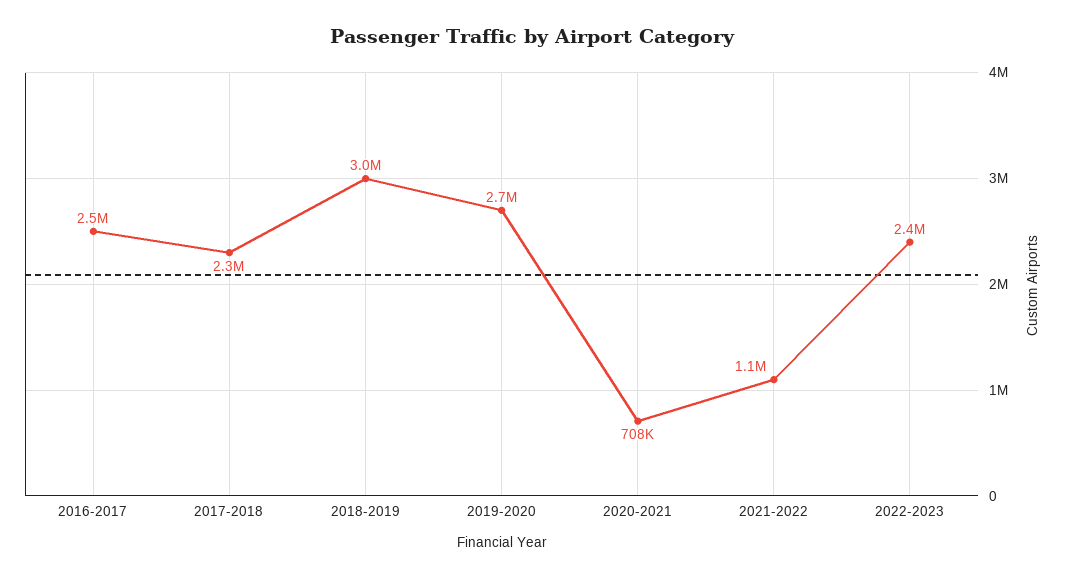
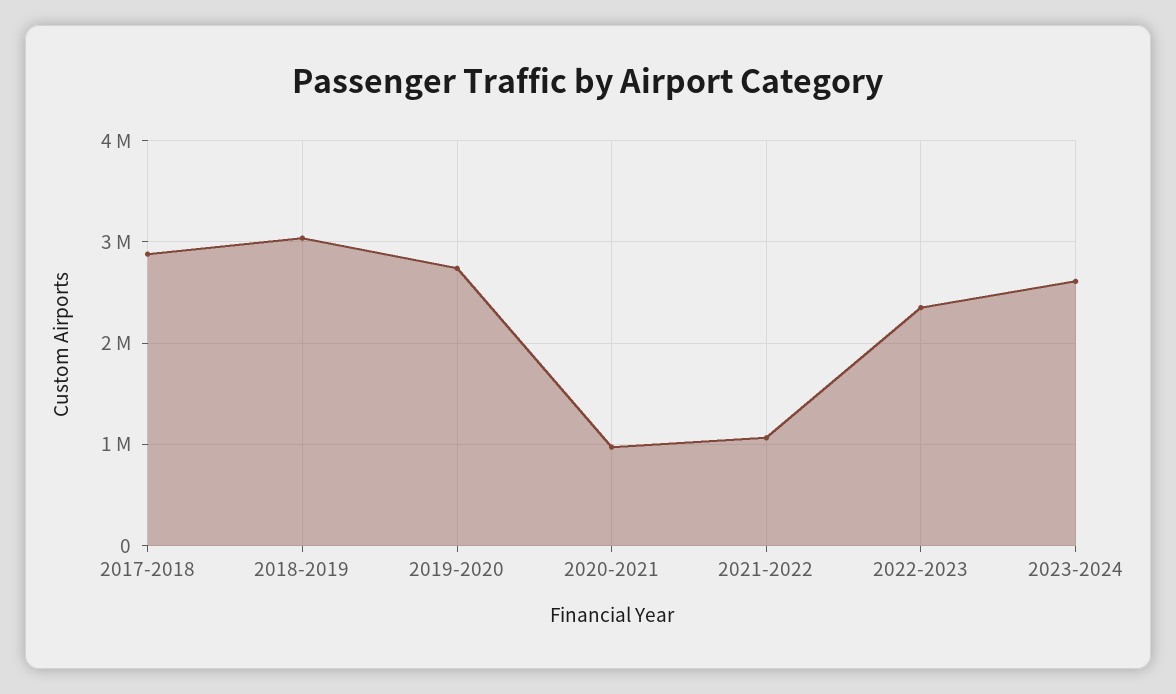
2016-2017: 2500000 -> none
2017-2018: 2300000 -> 2900000
2020-2021: 708000 -> 1000000
2023-2024: none -> 2600000

